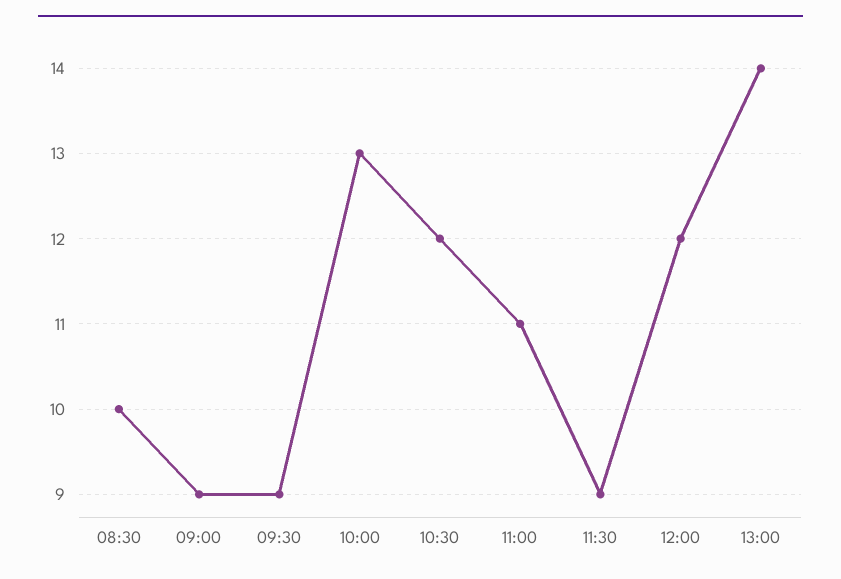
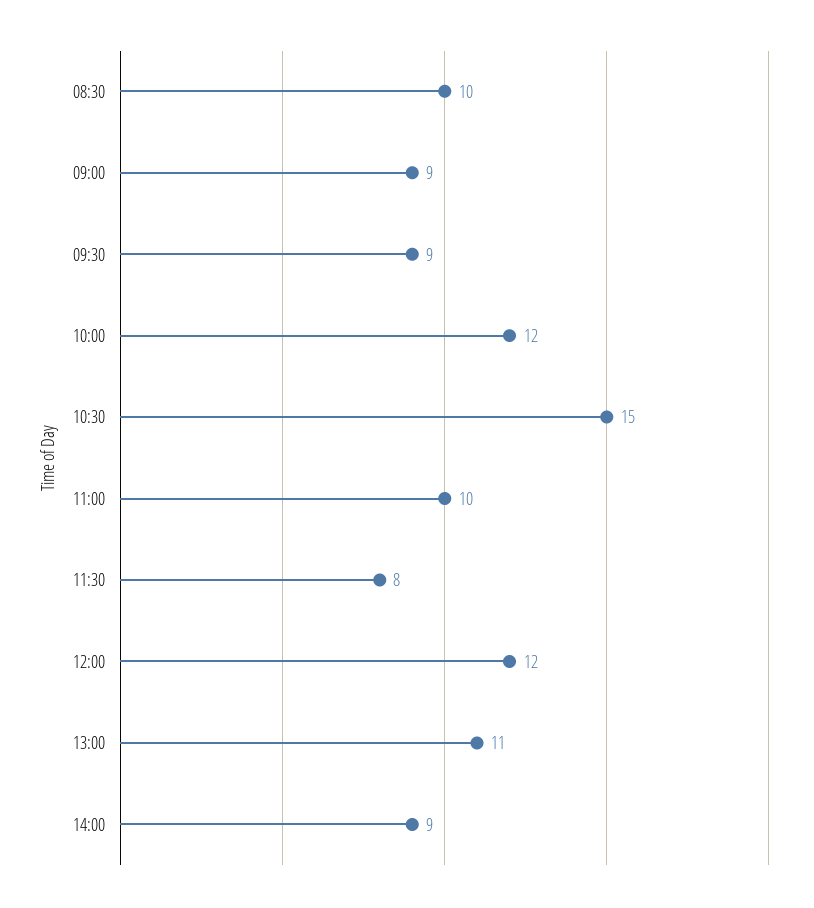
10:00: 13 -> 12
10:30: 12 -> 15
11:00: 11 -> 10
11:30: 9 -> 8
13:00: 14 -> 11
14:00: none -> 9

